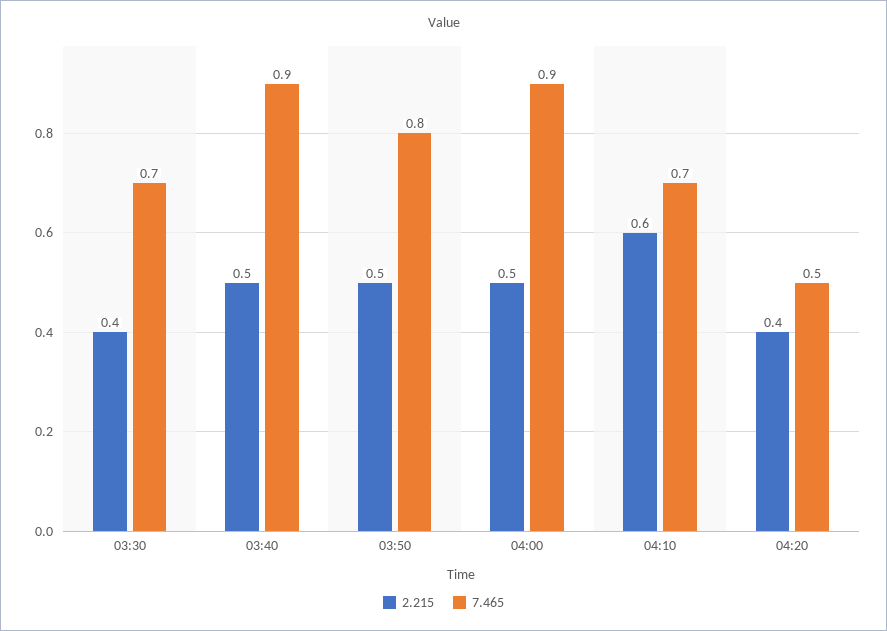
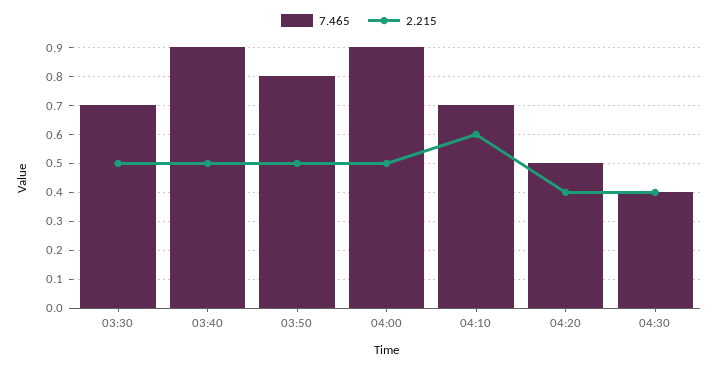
2.215, 03:30: 0.4 -> 0.5
7.465, 04:30: none -> 0.4
2.215, 04:30: none -> 0.4

